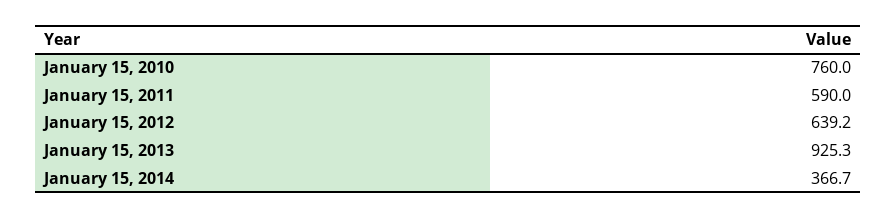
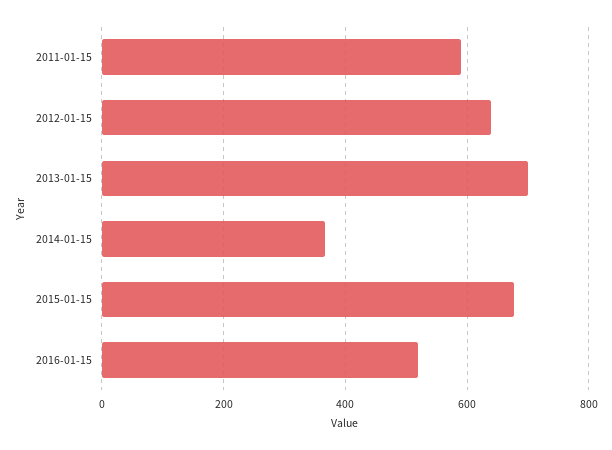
January 15, 2010: 760 -> none
January 15, 2013: 925.3 -> 700
2015-01-15: none -> 680
2016-01-15: none -> 520

